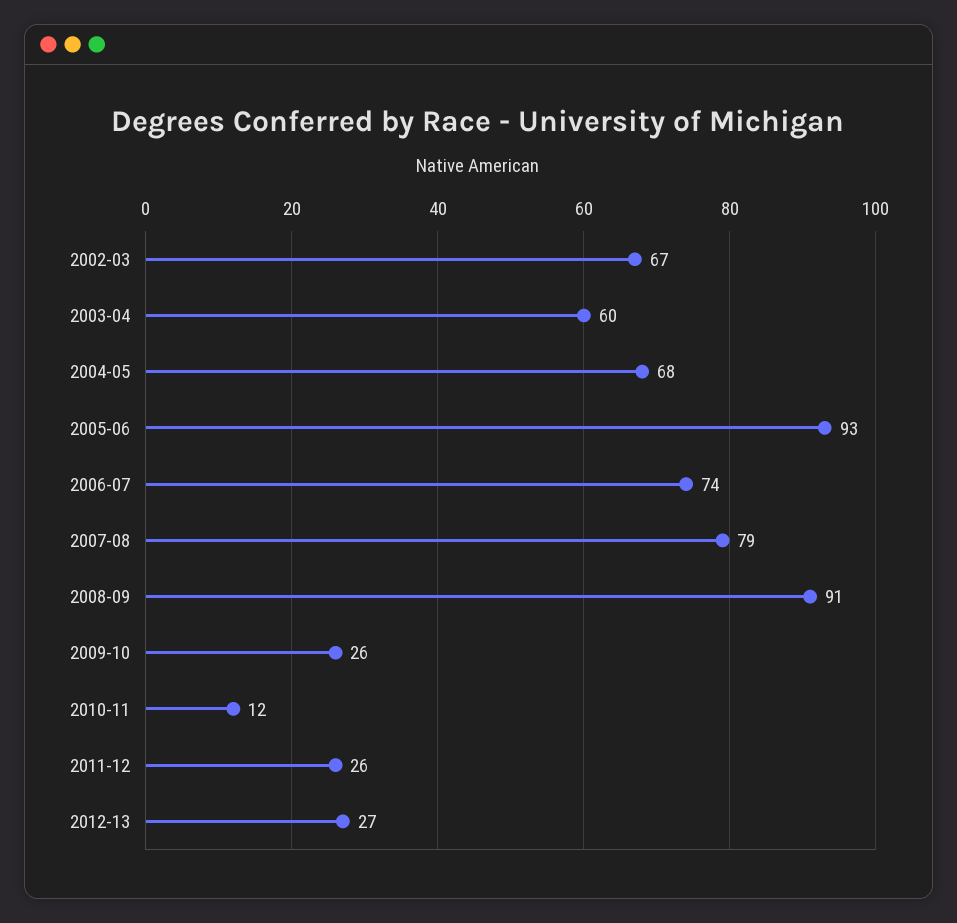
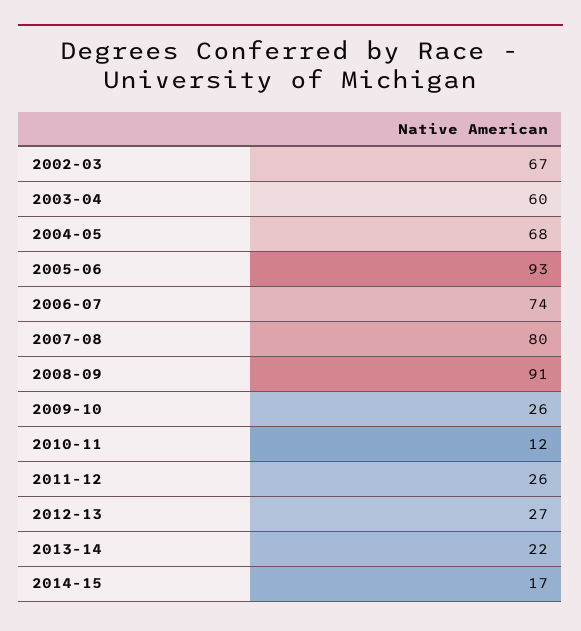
2007-08: 79 -> 80
2013-14: none -> 22
2014-15: none -> 17

